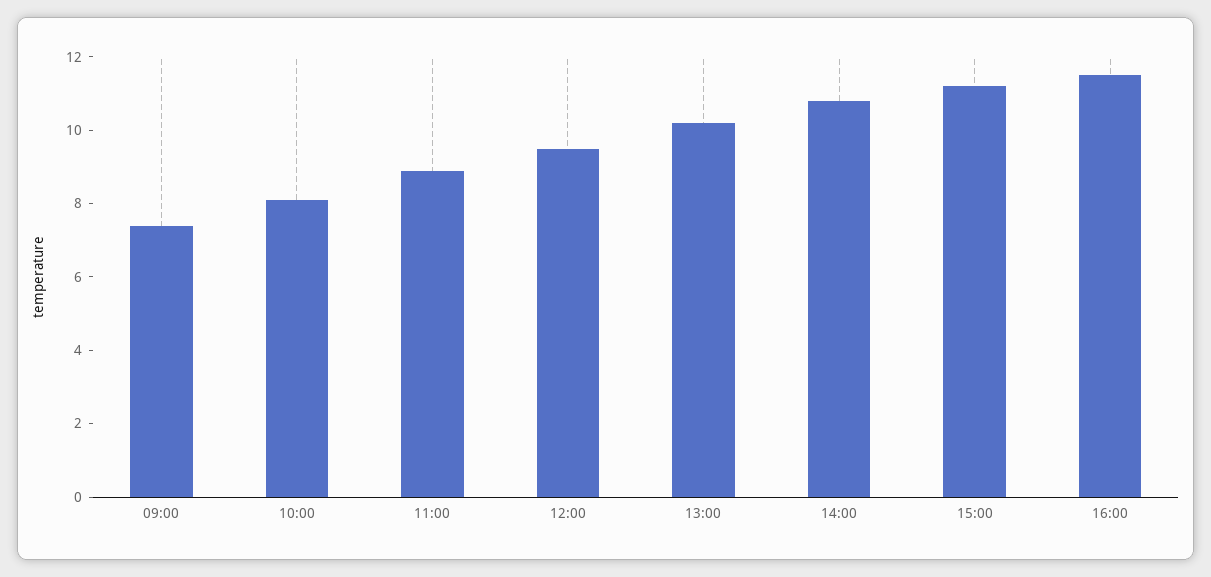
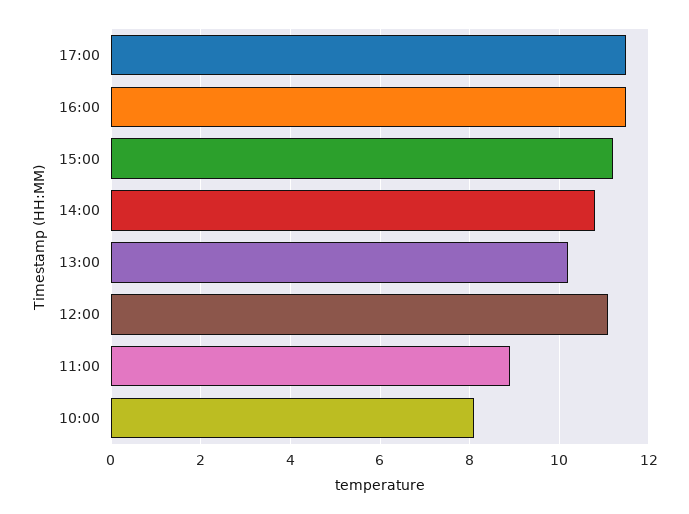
09:00: 7.5 -> none
12:00: 9.5 -> 11
17:00: none -> 11.5

